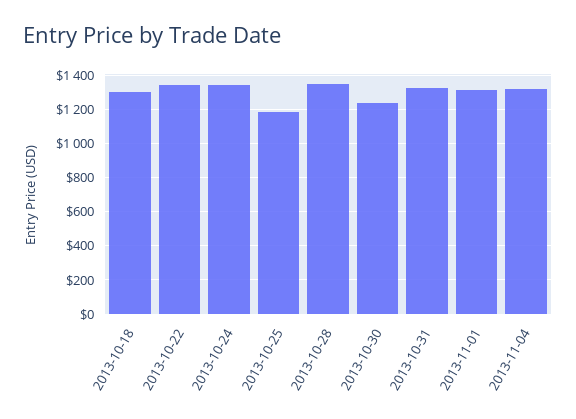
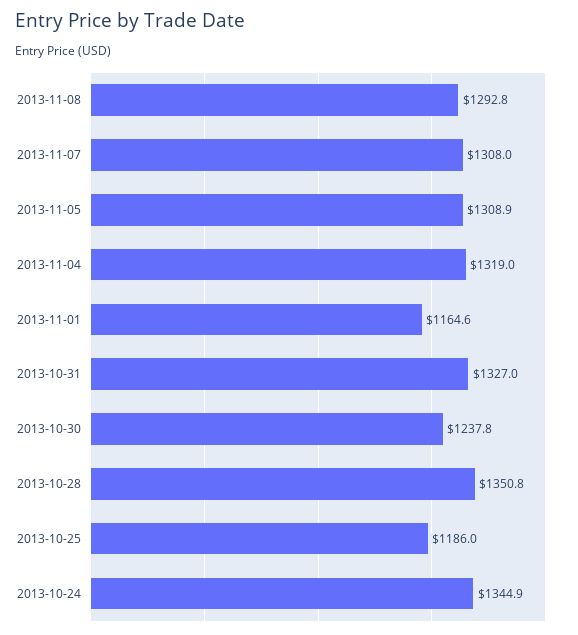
2013-10-18: 1300 -> none
2013-10-22: 1350 -> none
2013-11-01: 1300 -> 1164.6
2013-11-08: none -> 1292.8
2013-11-07: none -> 1308
2013-11-05: none -> 1308.9

